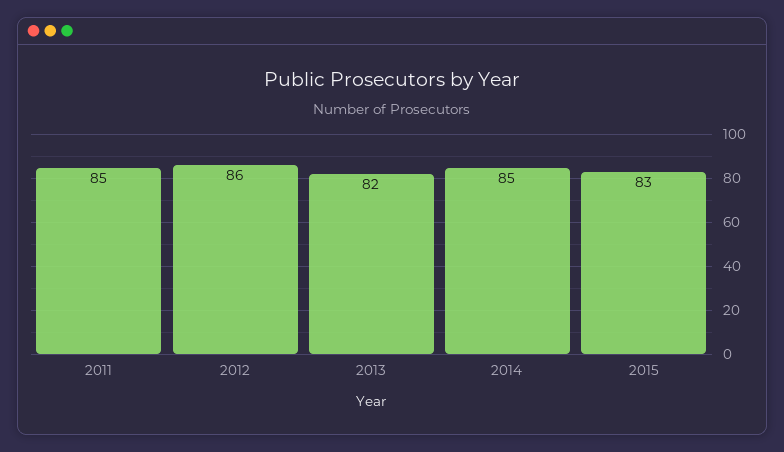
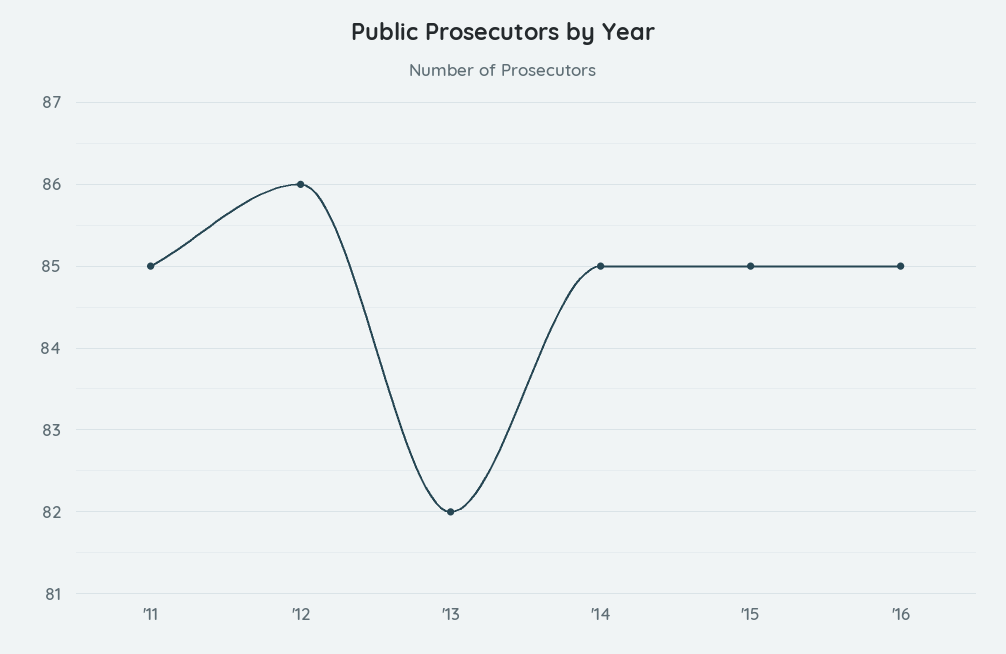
2015: 83 -> 85
'16: none -> 85

